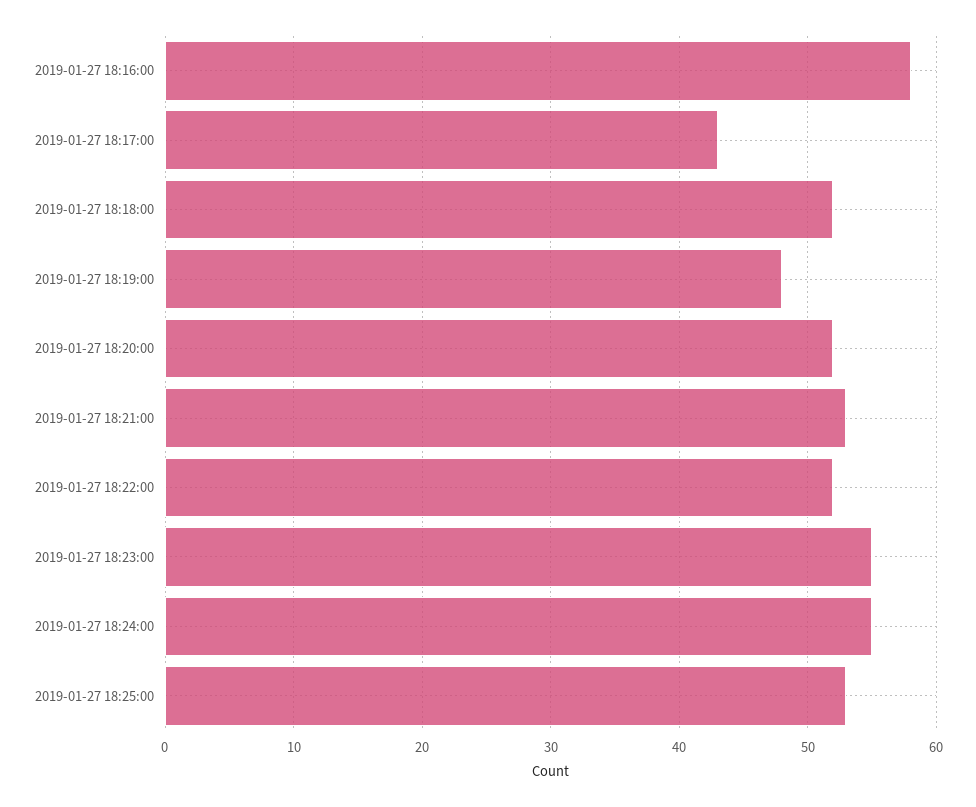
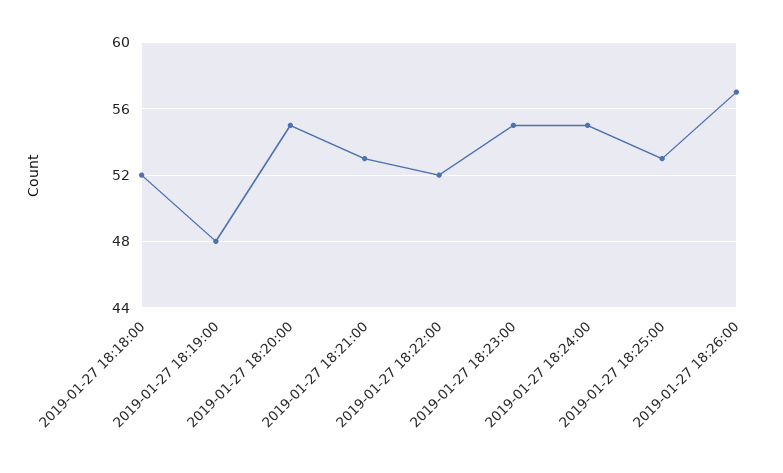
2019-01-27 18:16:00: 58 -> none
2019-01-27 18:17:00: 43 -> none
2019-01-27 18:20:00: 52 -> 55
2019-01-27 18:26:00: none -> 57

